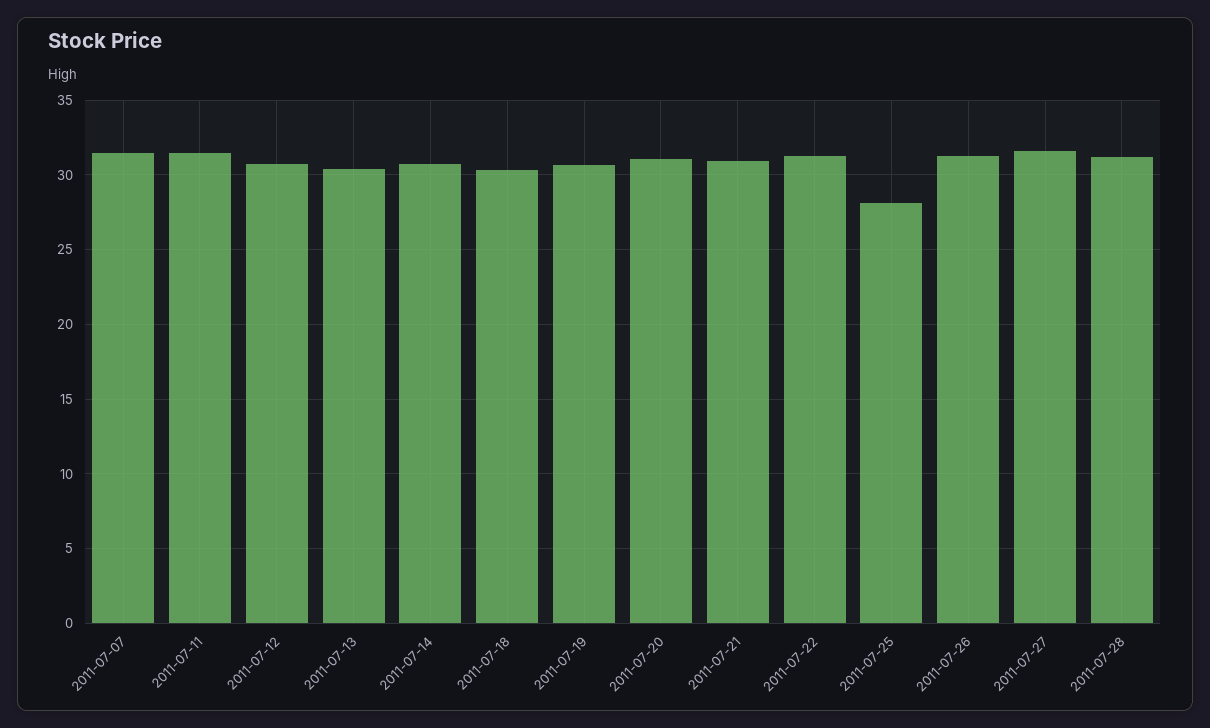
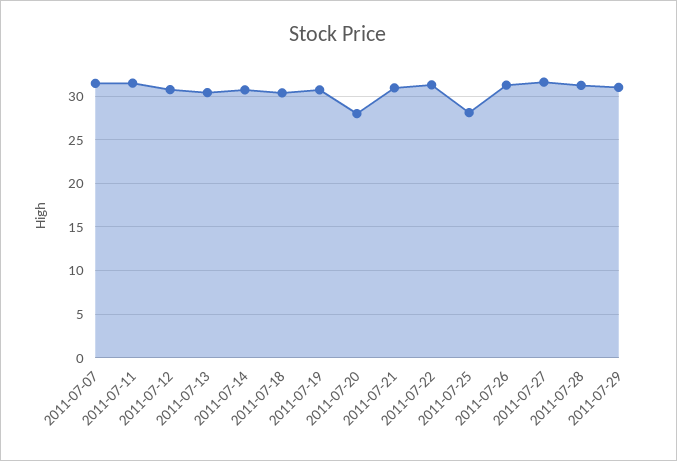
2011-07-20: 31 -> 28
2011-07-29: none -> 31

